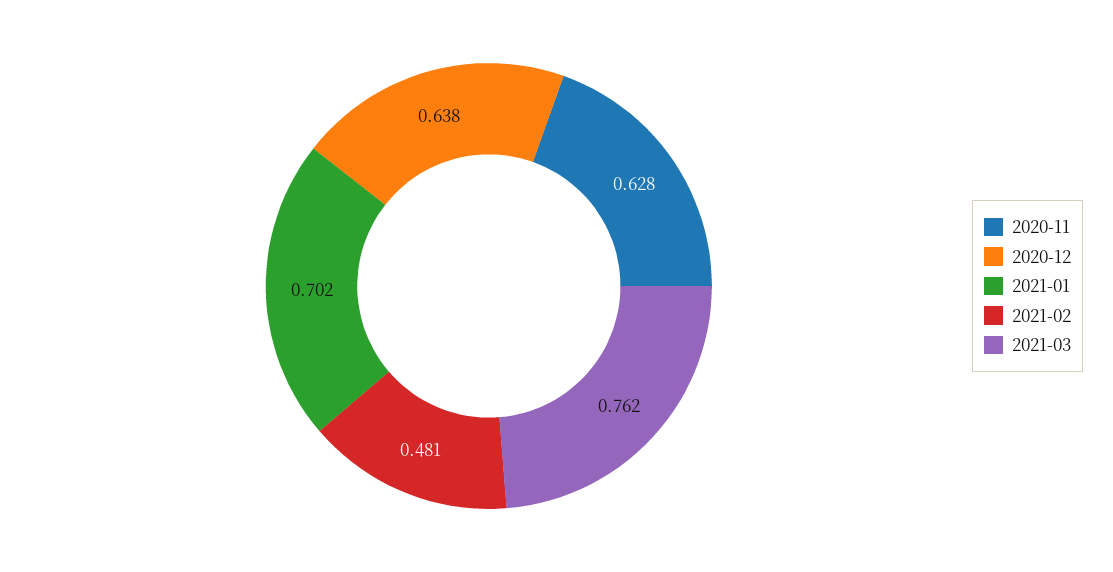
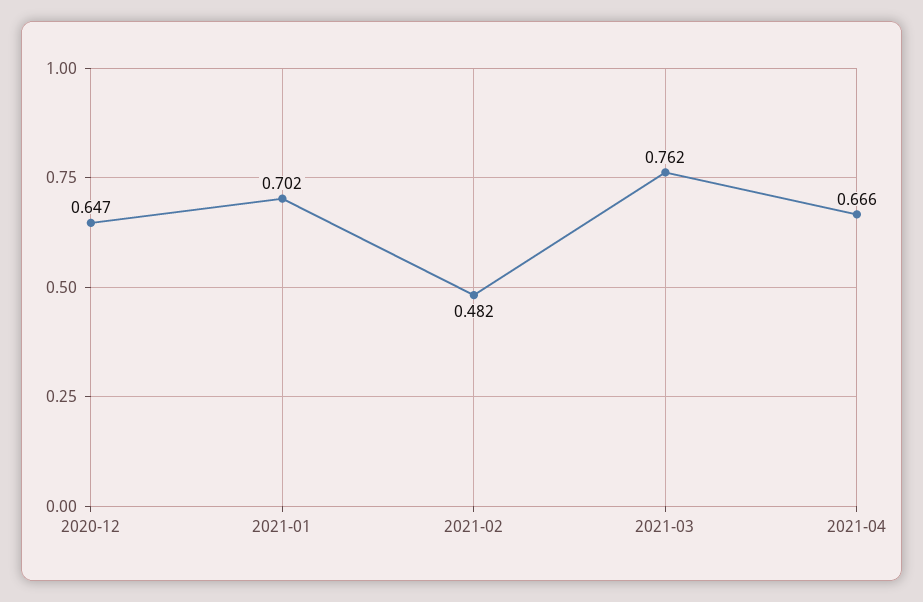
2020-11: 0.628 -> none
2020-12: 0.638 -> 0.647
2021-02: 0.481 -> 0.482
2021-04: none -> 0.666

